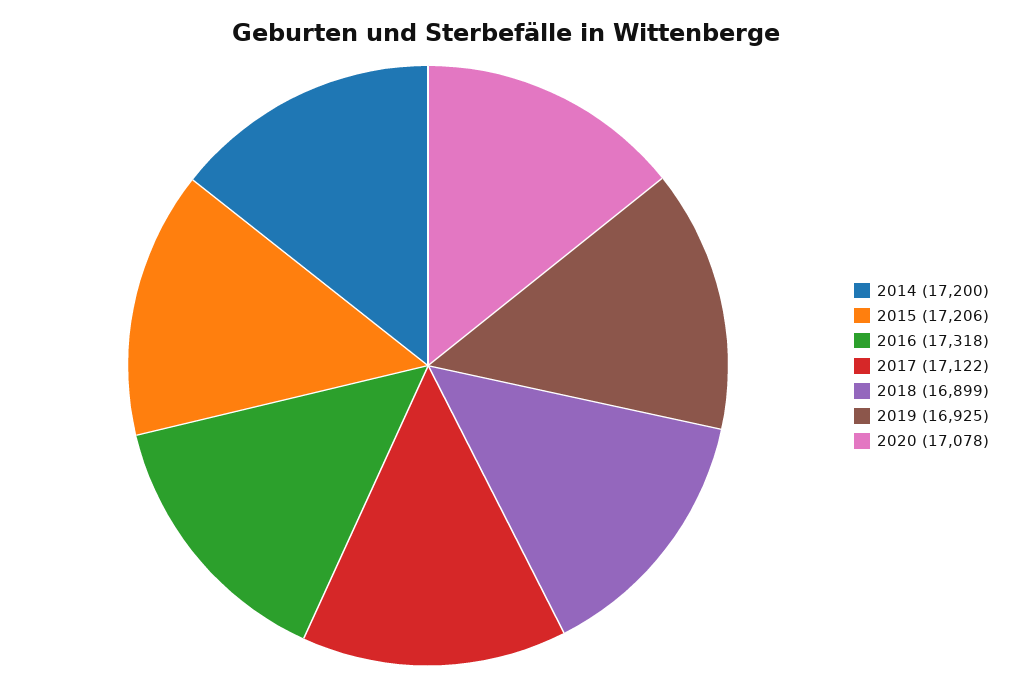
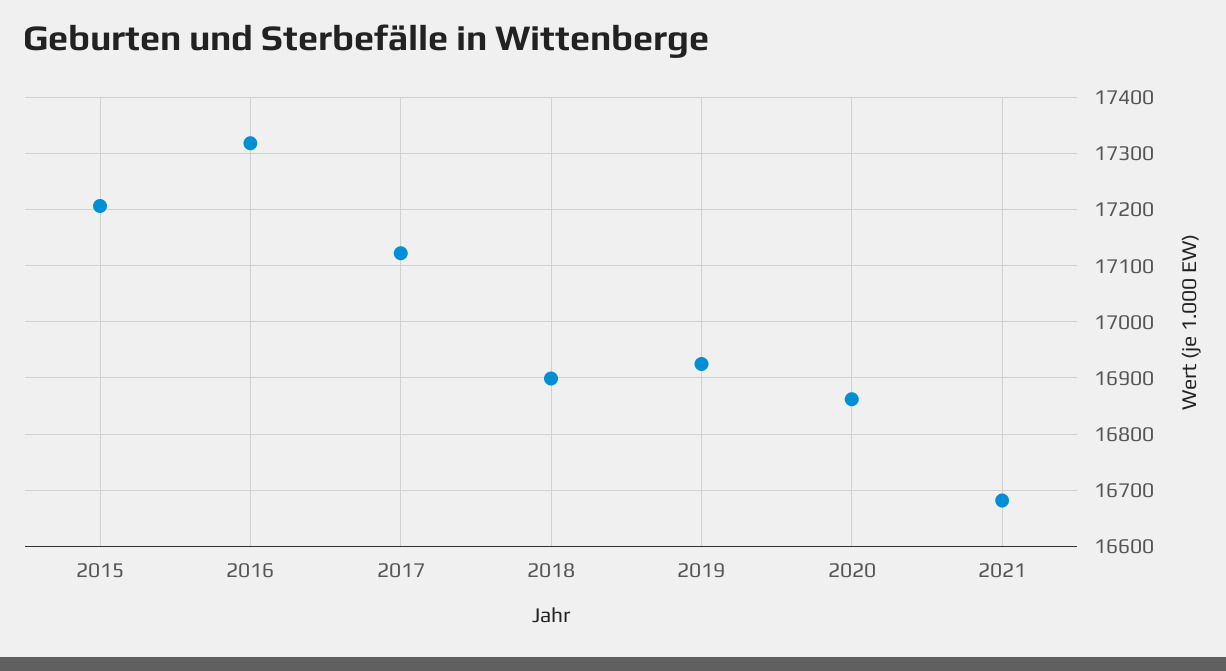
2014: 17200 -> none
2020: 17078 -> 16860
2021: none -> 16680

